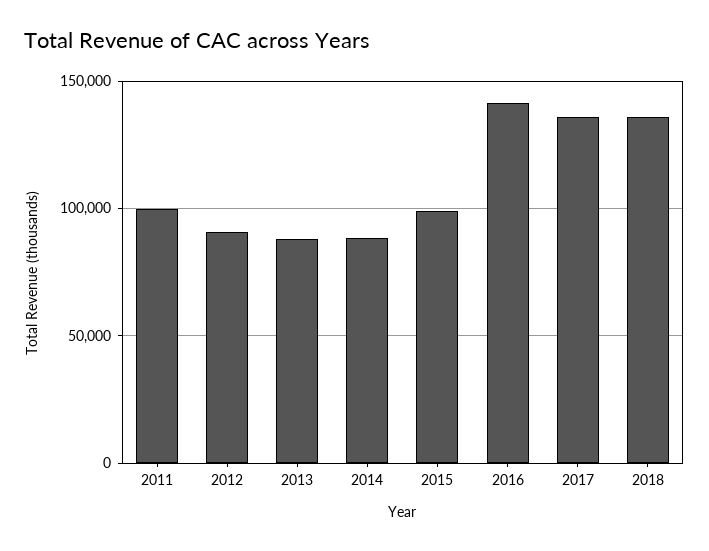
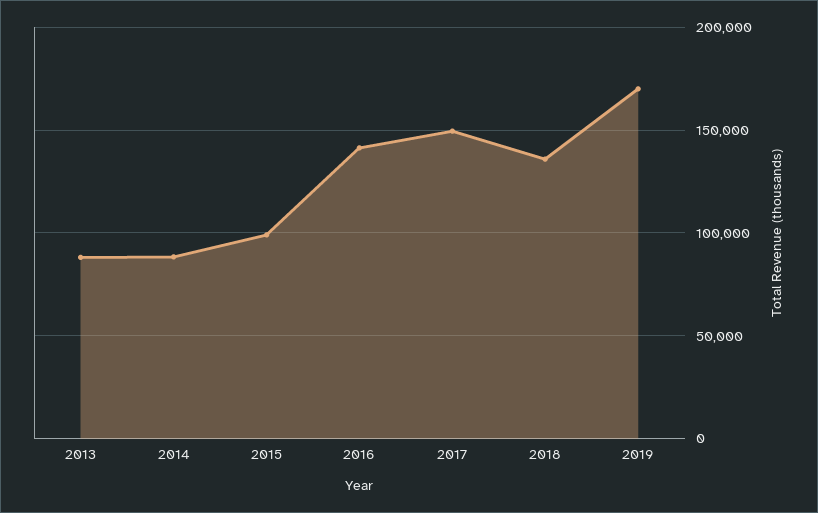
2011: 100000 -> none
2012: 90000 -> none
2017: 135000 -> 150000
2019: none -> 170000

